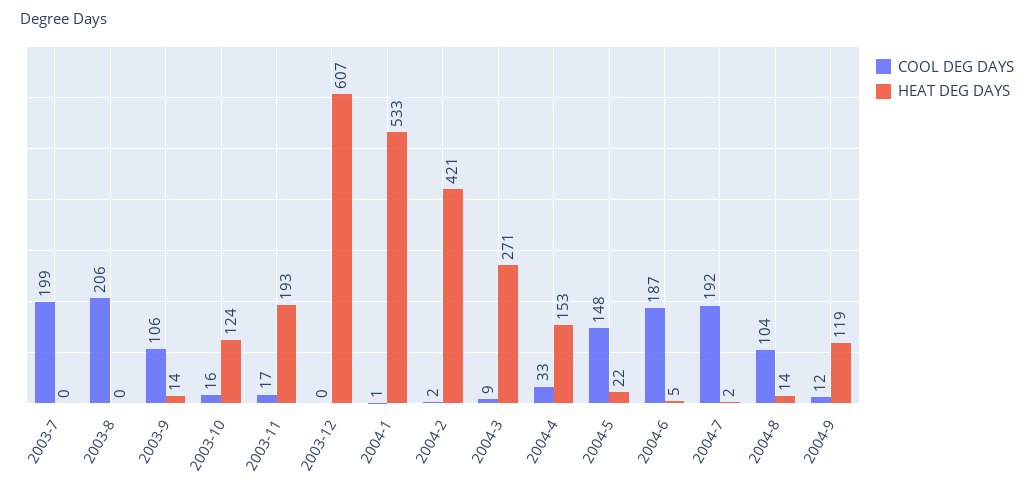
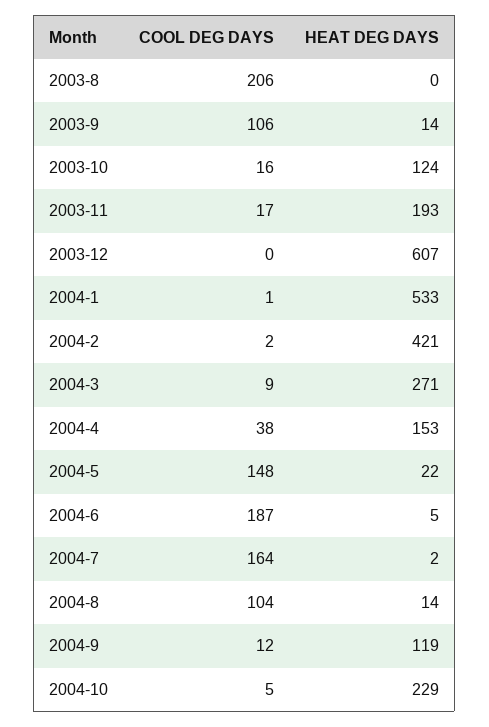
COOL DEG DAYS, 2003-7: 199 -> none
HEAT DEG DAYS, 2003-7: 0 -> none
COOL DEG DAYS, 2004-4: 33 -> 38
COOL DEG DAYS, 2004-7: 192 -> 164
COOL DEG DAYS, 2004-10: none -> 5
HEAT DEG DAYS, 2004-10: none -> 229

